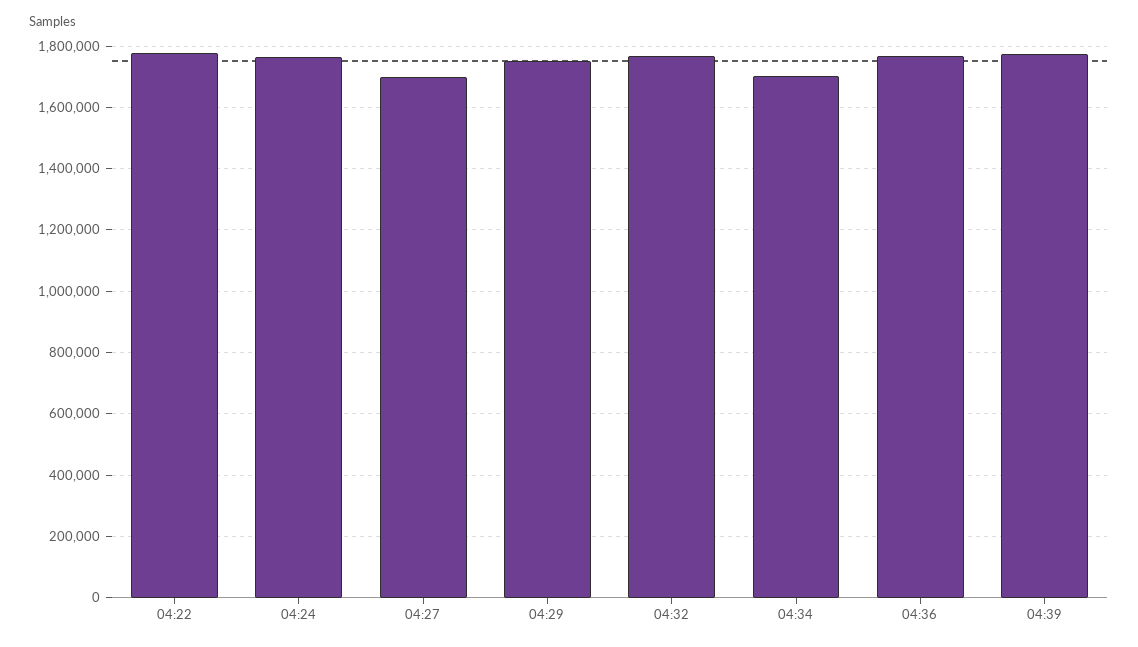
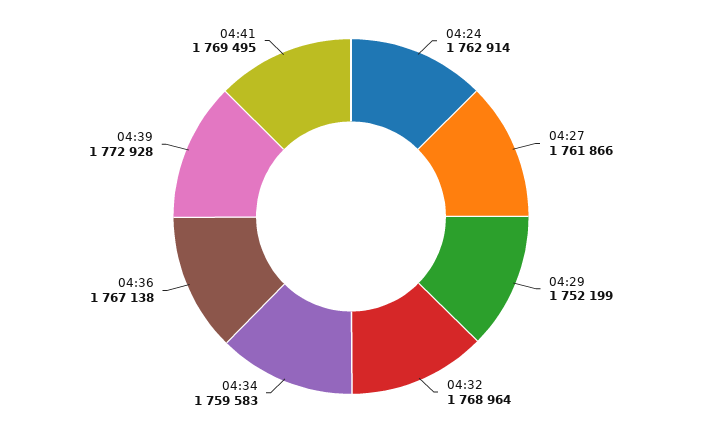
04:22: 1780000 -> none
04:27: 1700000 -> 1761866
04:34: 1700000 -> 1759583
04:41: none -> 1769495

